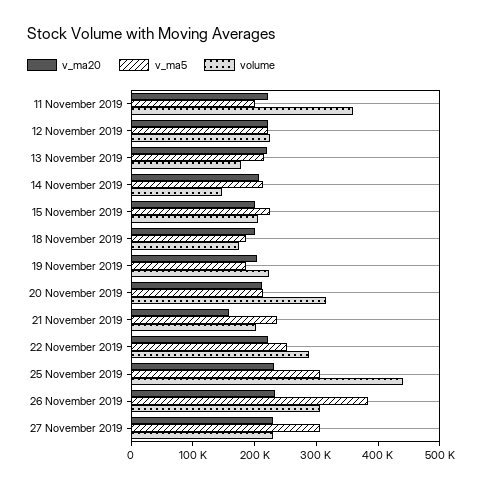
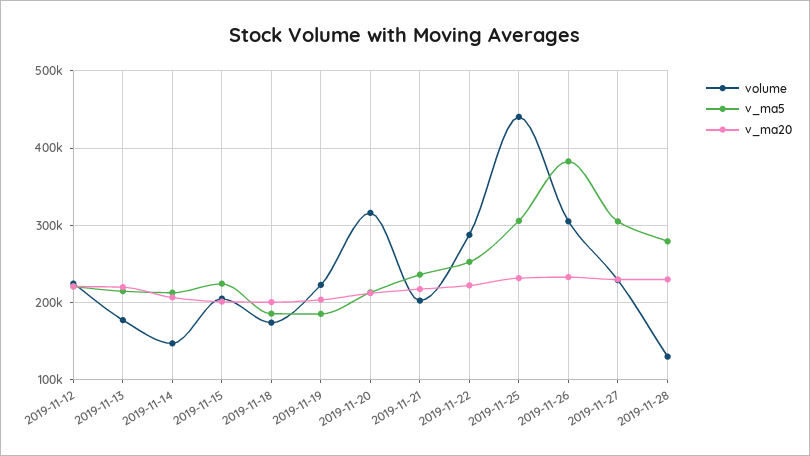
v_ma20, 11 November 2019: 220000 -> none
v_ma5, 11 November 2019: 200000 -> none
volume, 11 November 2019: 360000 -> none
v_ma20, 21 November 2019: 160000 -> 220000
volume, 2019-11-28: none -> 130000
v_ma5, 2019-11-28: none -> 280000
v_ma20, 2019-11-28: none -> 230000

